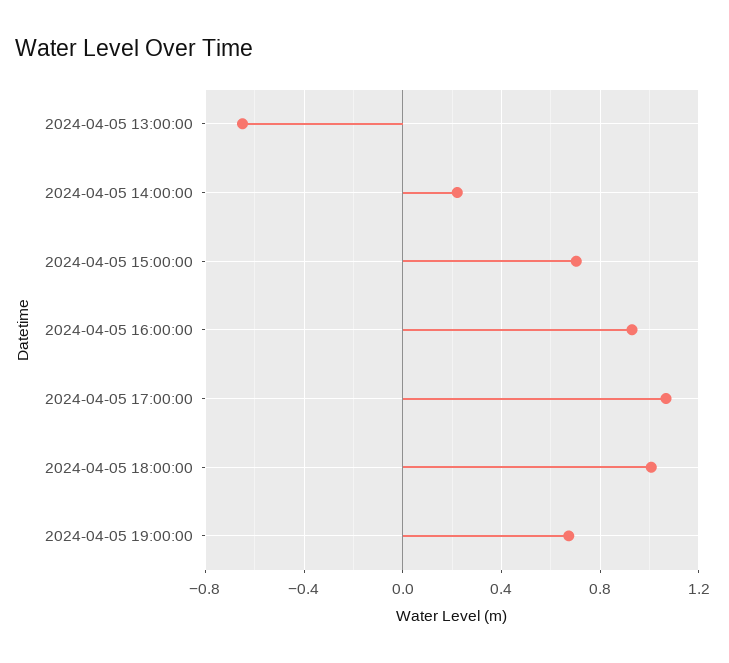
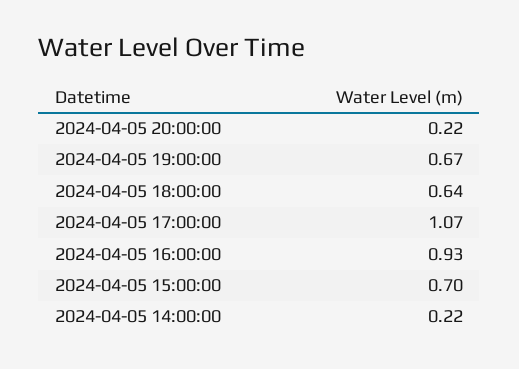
2024-04-05 13:00:00: -0.65 -> none
2024-04-05 18:00:00: 1 -> 0.64
2024-04-05 20:00:00: none -> 0.22

